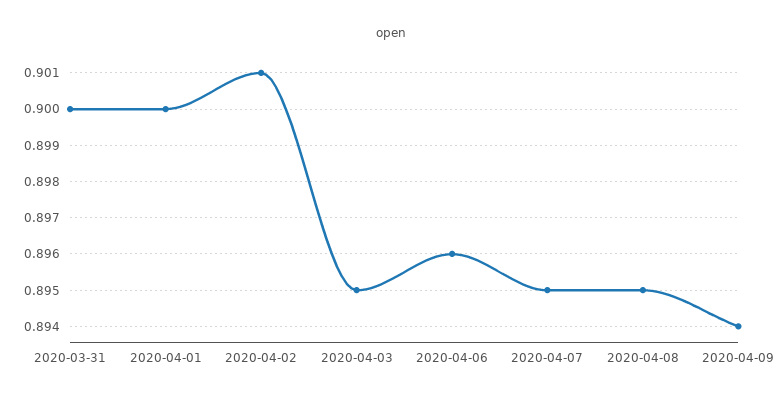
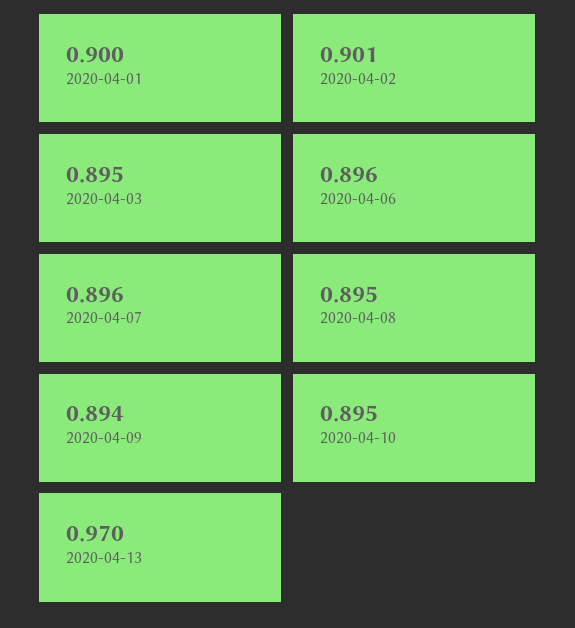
2020-03-31: 0.9 -> none
2020-04-07: 0.895 -> 0.896
2020-04-10: none -> 0.895
2020-04-13: none -> 0.97

